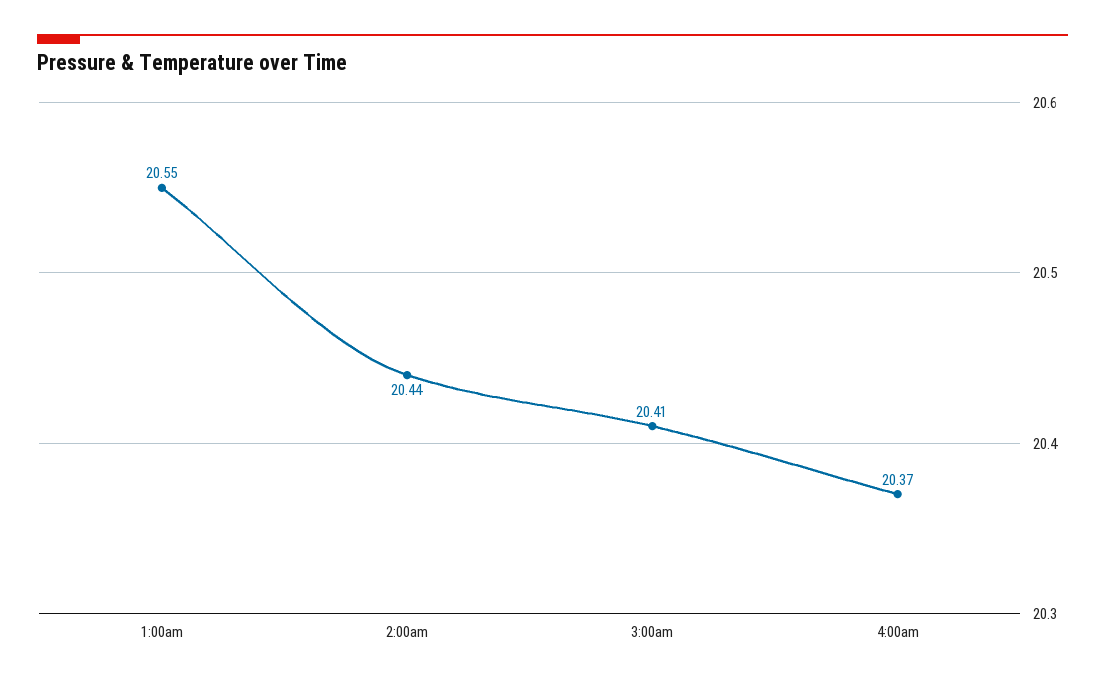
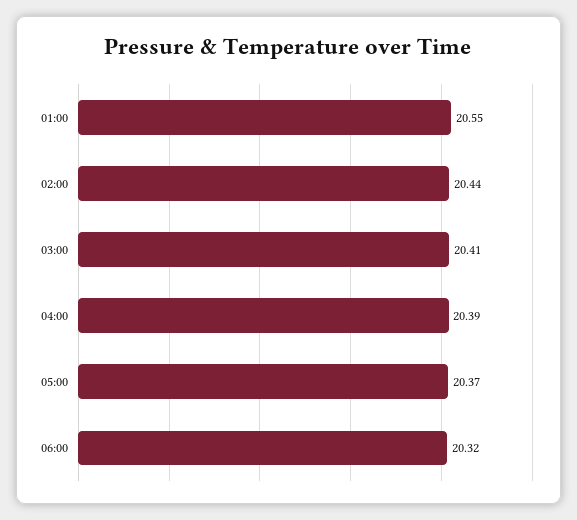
4:00am: 20.37 -> 20.39
05:00: none -> 20.37
06:00: none -> 20.32

